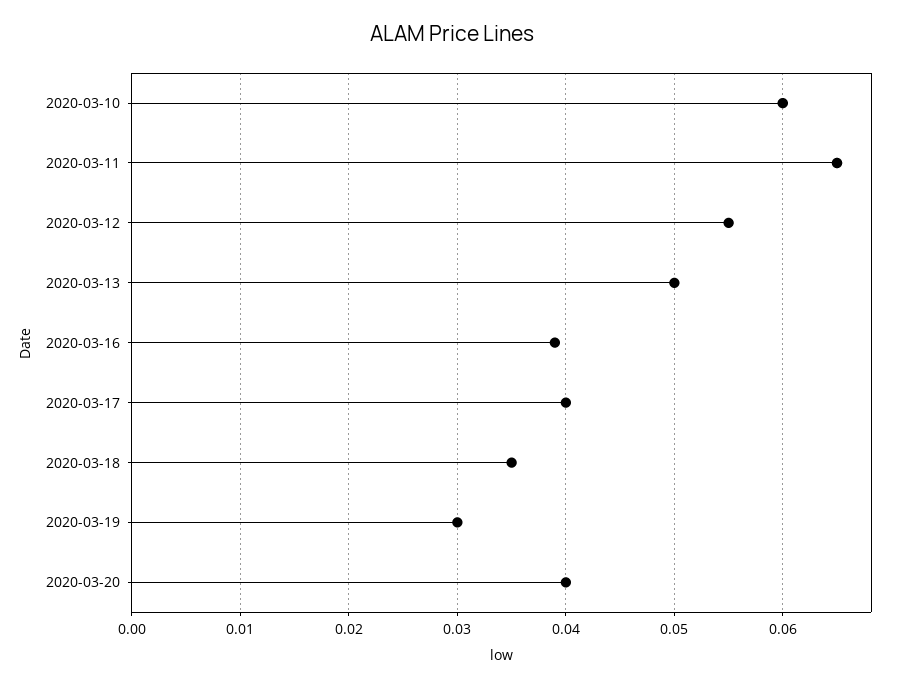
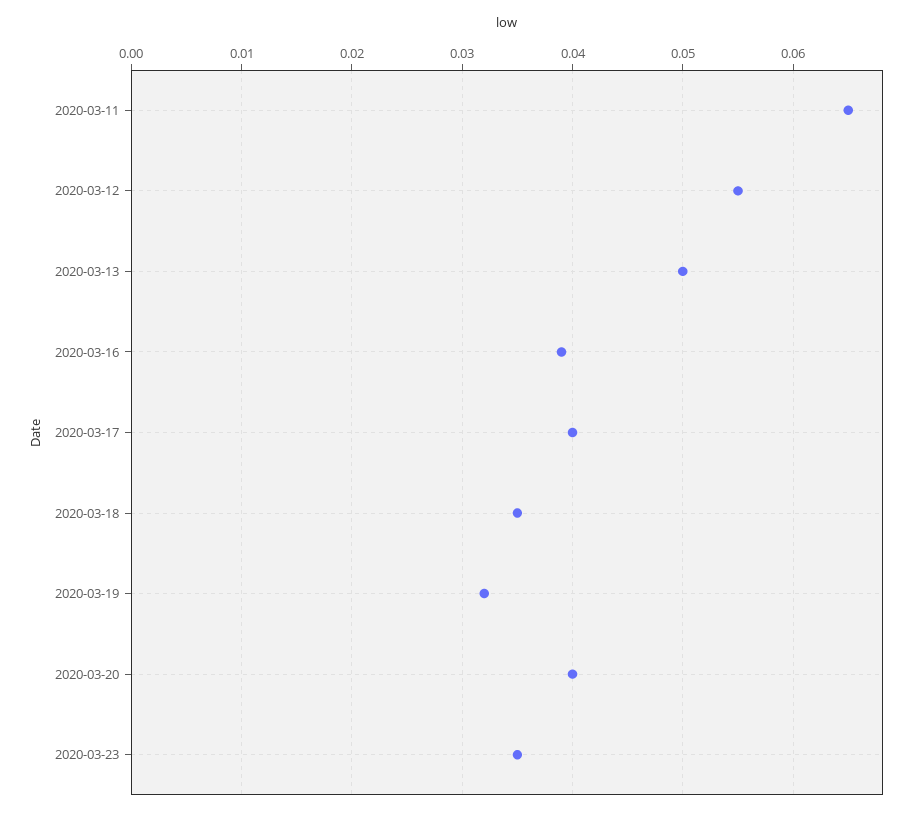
2020-03-10: 0.06 -> none
2020-03-19: 0.03 -> 0.032
2020-03-23: none -> 0.035

